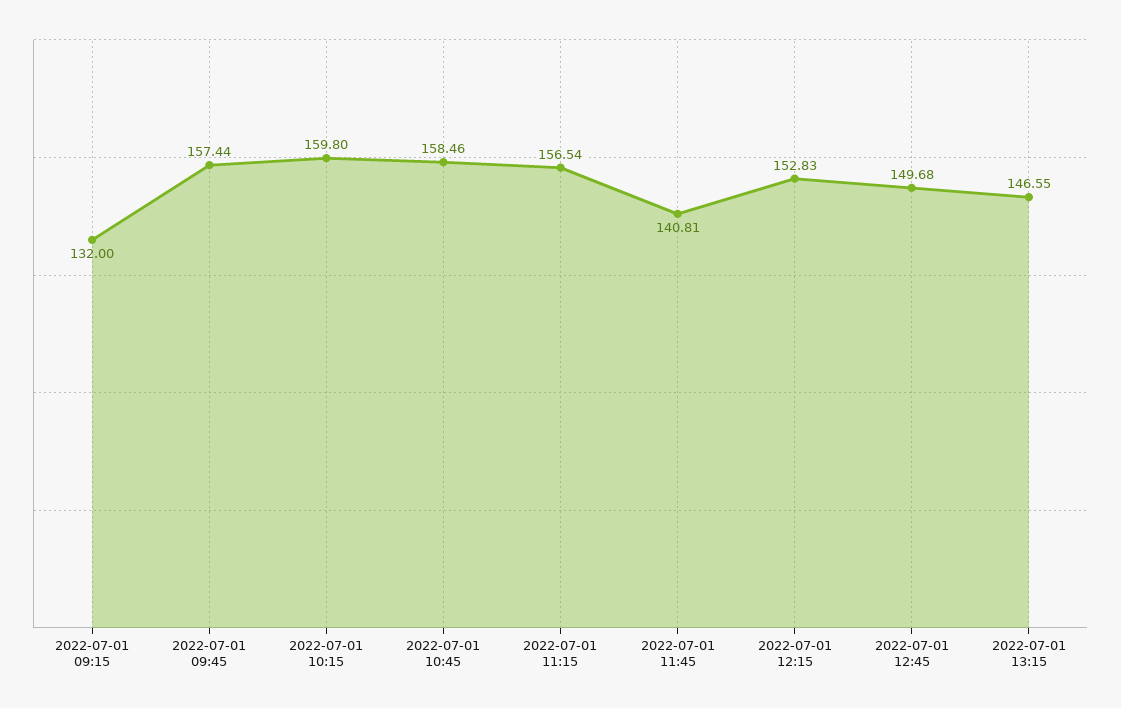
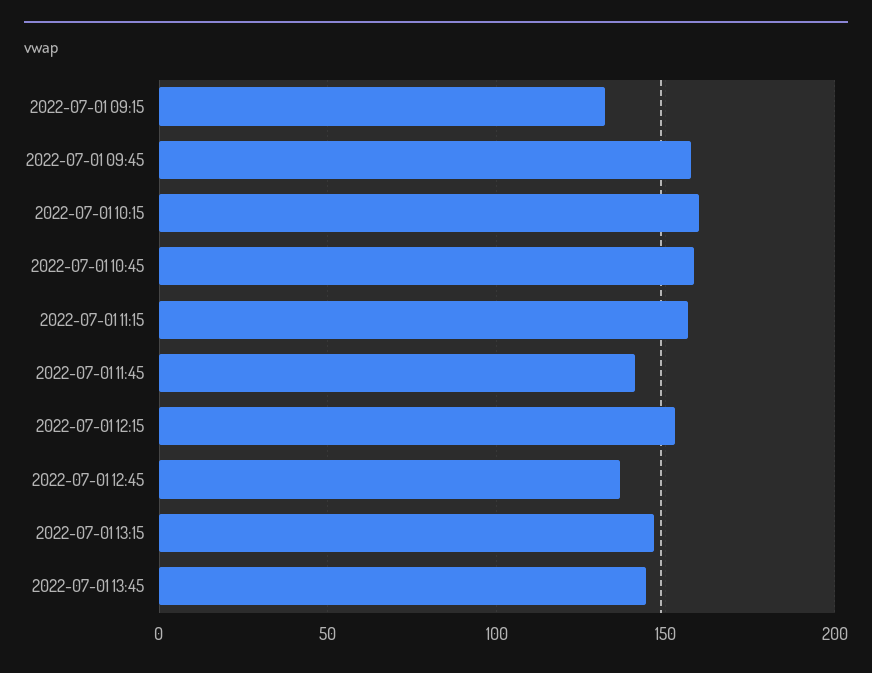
2022-07-01 12:45: 149.68 -> 135
2022-07-01 13:45: none -> 145

